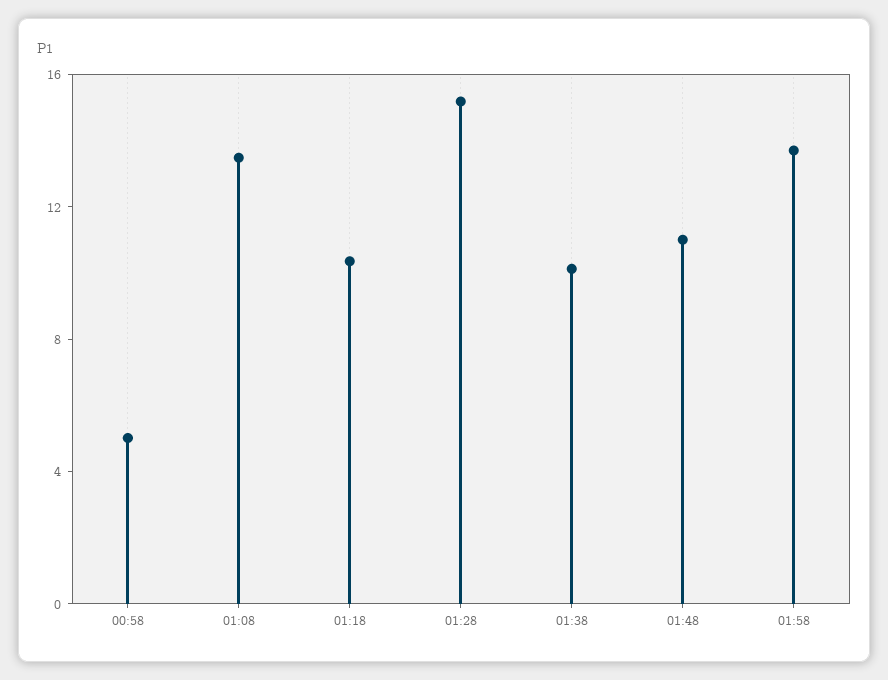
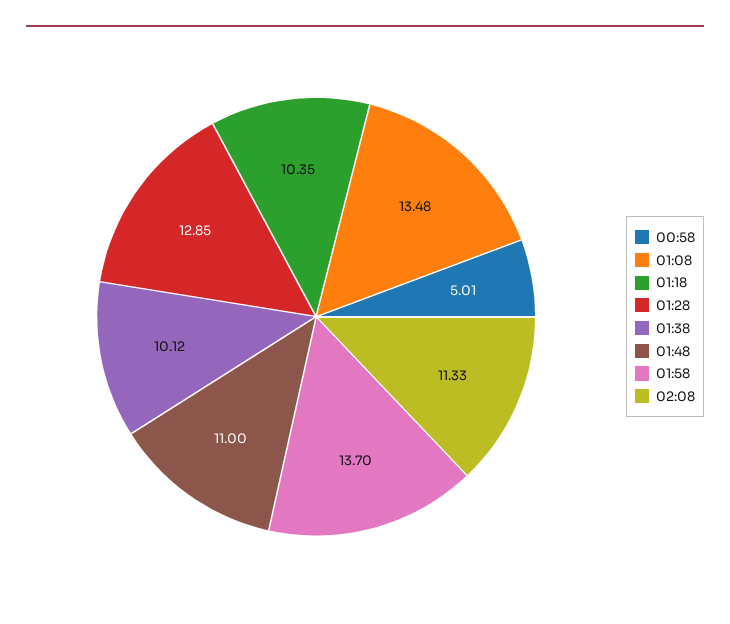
01:28: 15 -> 12.85
02:08: none -> 11.33

